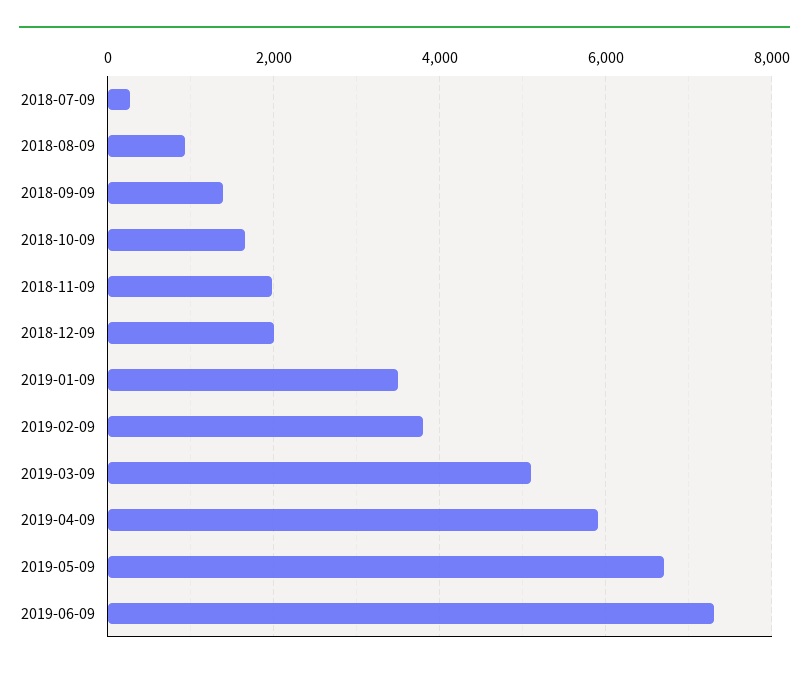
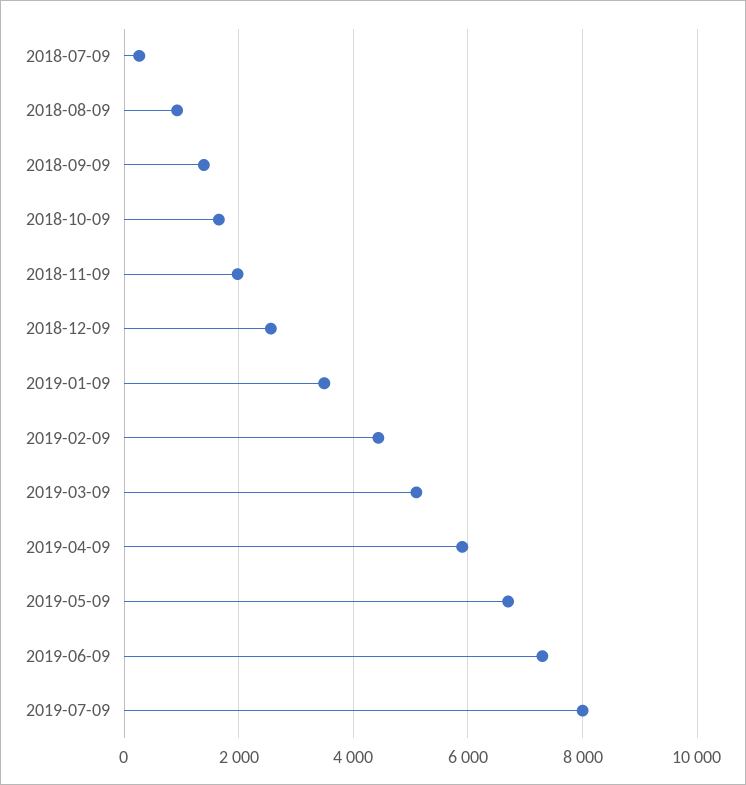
2018-12-09: 2000 -> 2600
2019-02-09: 3800 -> 4400
2019-07-09: none -> 8000

